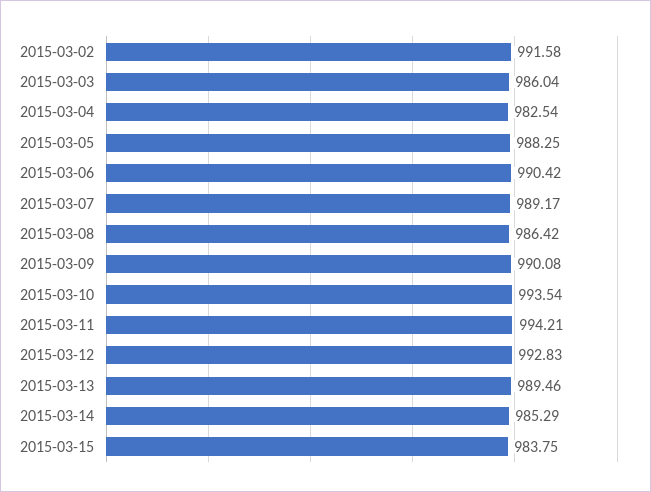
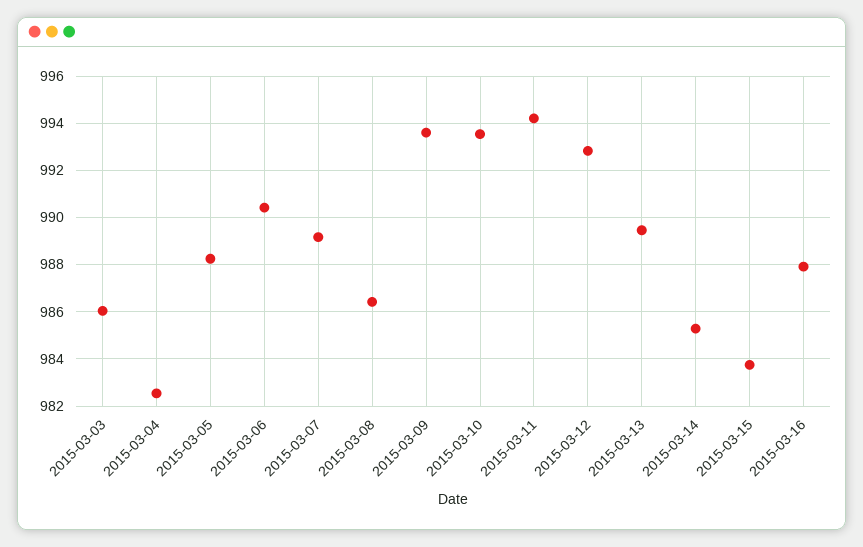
2015-03-02: 991.58 -> none
2015-03-09: 990.08 -> 993.5
2015-03-16: none -> 988

